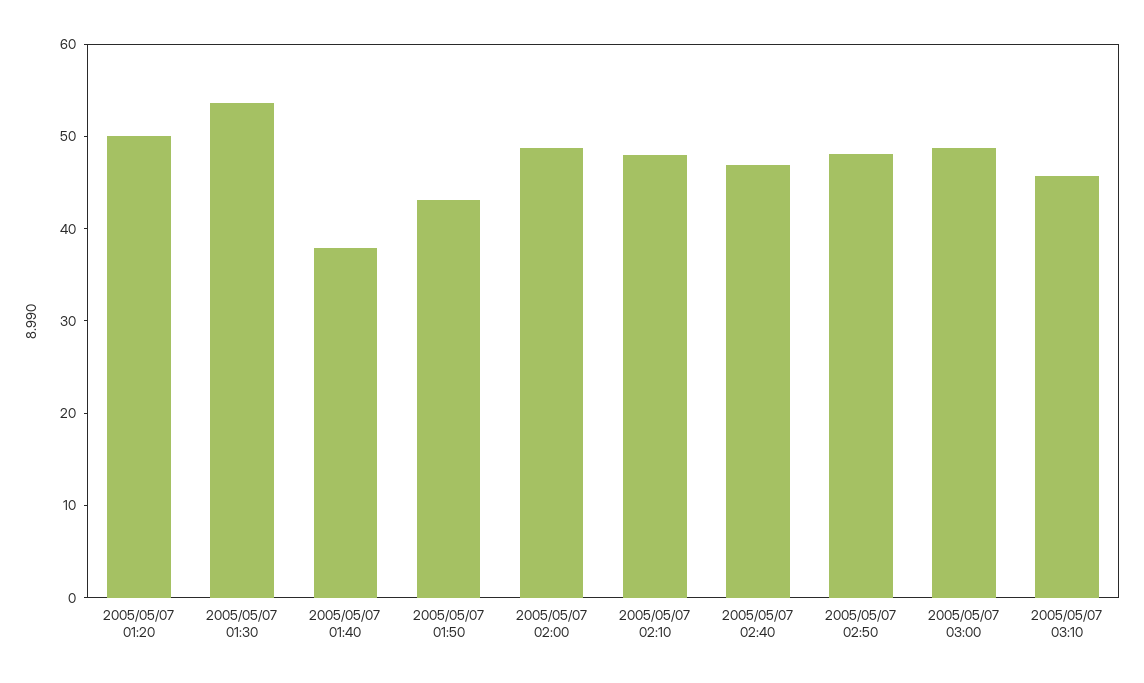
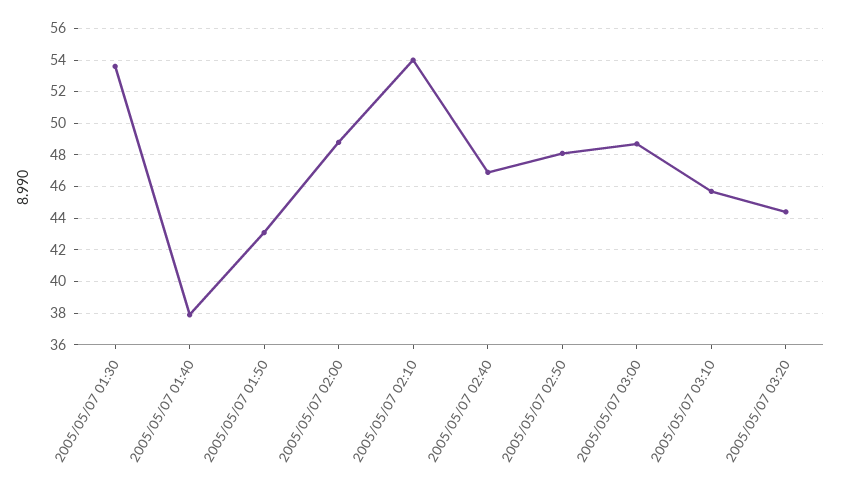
2005/05/07 01:20: 50 -> none
2005/05/07 02:10: 48 -> 54
2005/05/07 03:20: none -> 44.5

